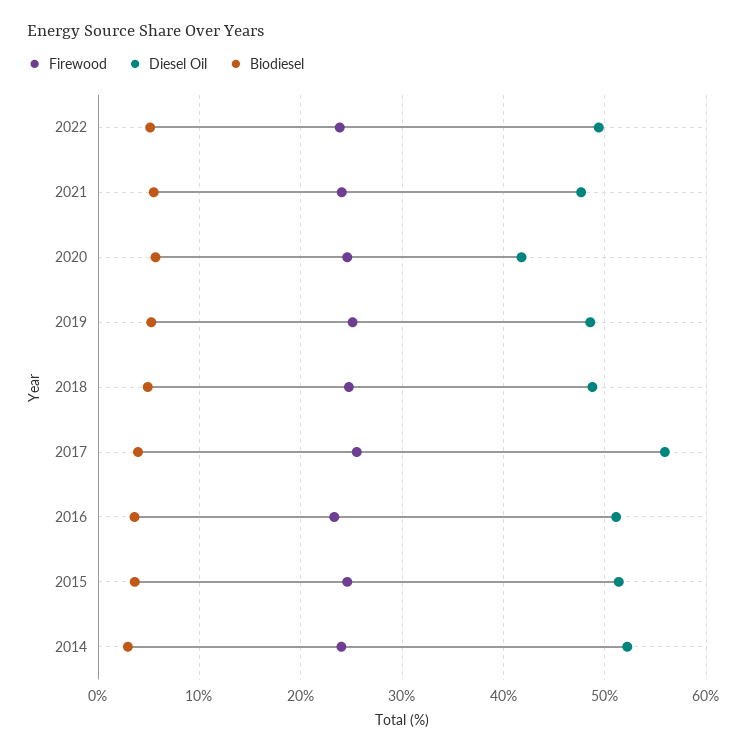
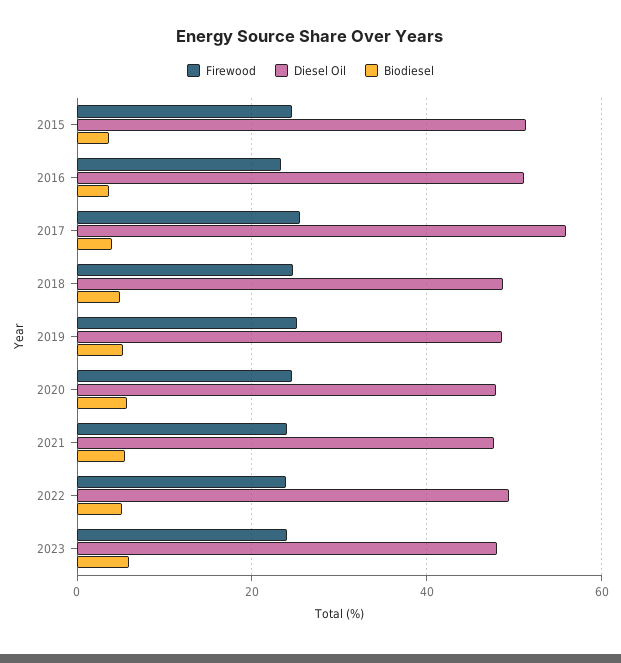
Diesel Oil, 2020: 42 -> 48
Firewood, 2014: 24 -> none
Diesel Oil, 2014: 52 -> none
Biodiesel, 2014: 3 -> none
Firewood, 2023: none -> 24
Diesel Oil, 2023: none -> 48
Biodiesel, 2023: none -> 6

